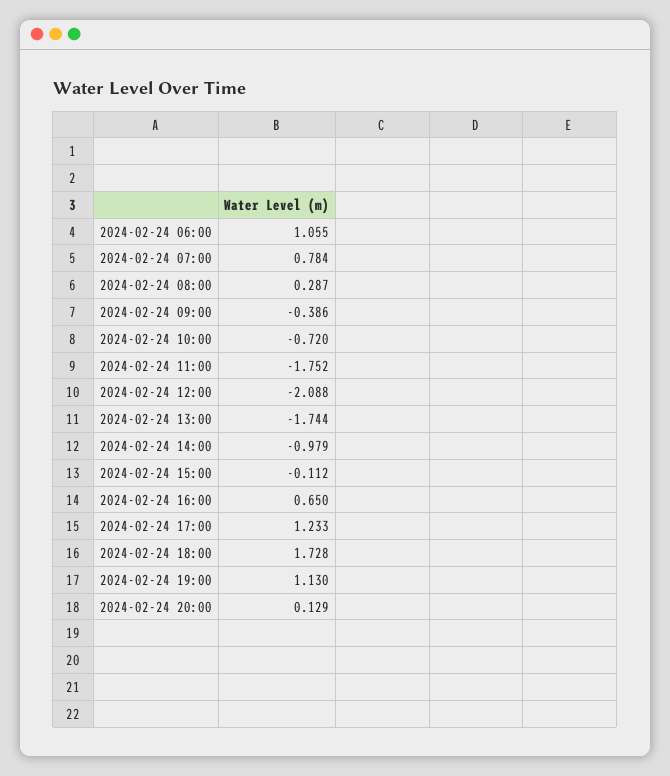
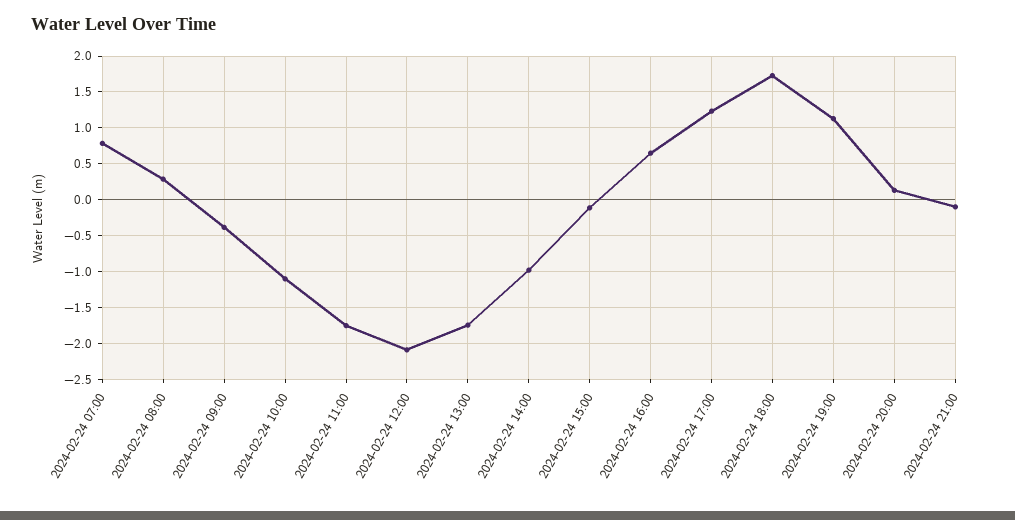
2024-02-24 06:00: 1.055 -> none
2024-02-24 10:00: -0.72 -> -1.1
2024-02-24 21:00: none -> -0.1

